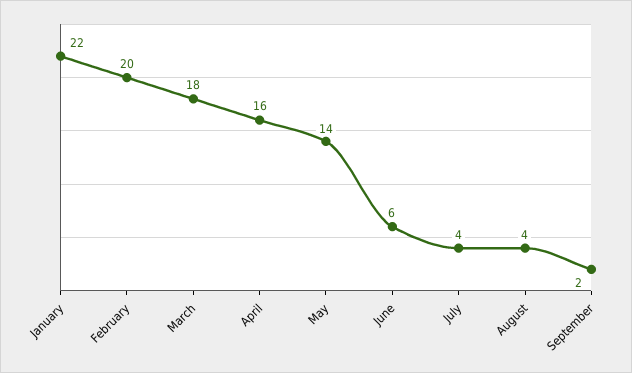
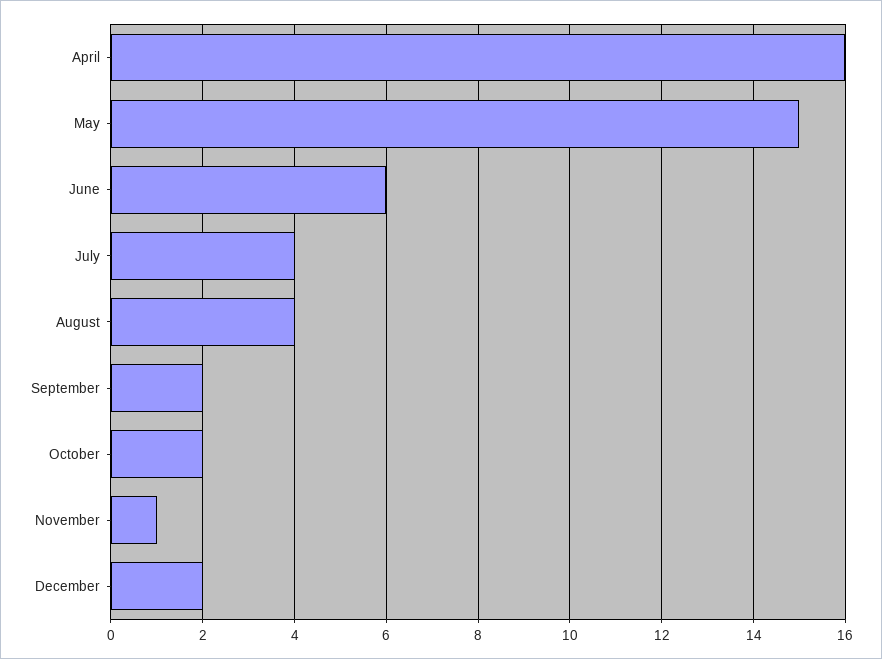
January: 22 -> none
February: 20 -> none
March: 18 -> none
May: 14 -> 15
October: none -> 2
November: none -> 1
December: none -> 2

